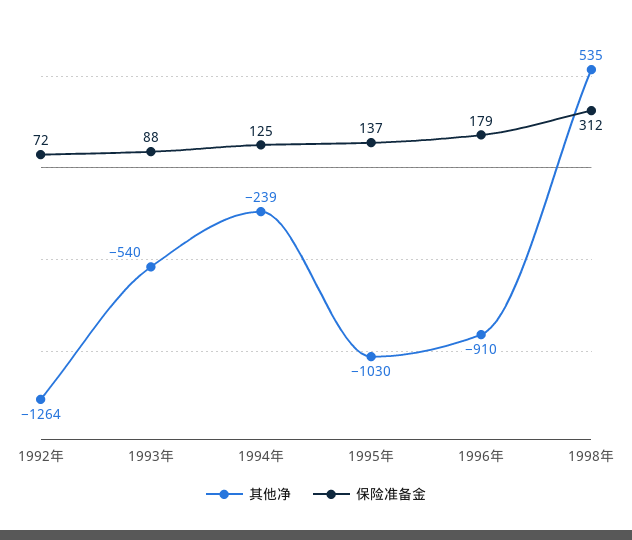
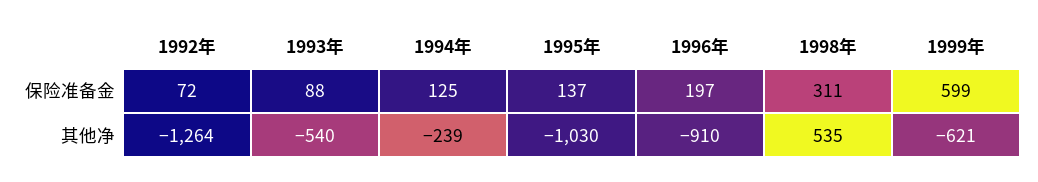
保险准备金, 1996年: 179 -> 197
保险准备金, 1998年: 312 -> 311
保险准备金, 1999年: none -> 599
其他净, 1999年: none -> -621

